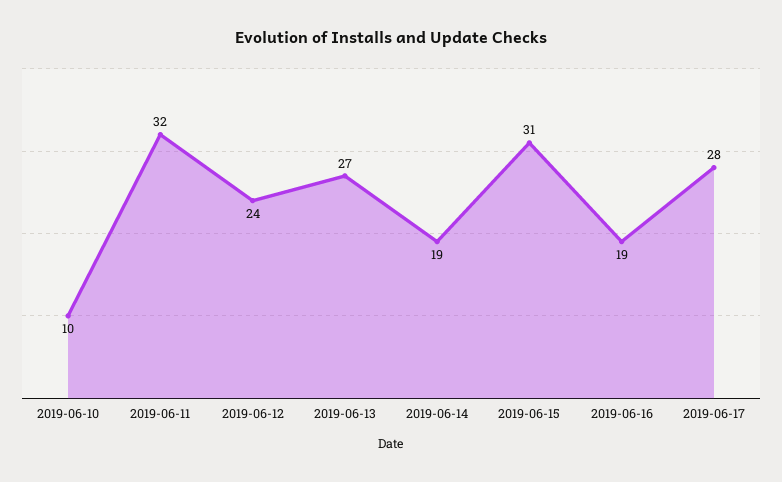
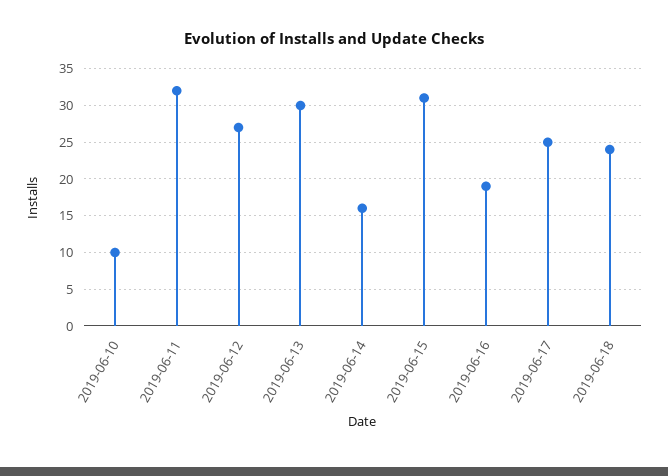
2019-06-12: 24 -> 27
2019-06-13: 27 -> 30
2019-06-14: 19 -> 16
2019-06-17: 28 -> 25
2019-06-18: none -> 24

